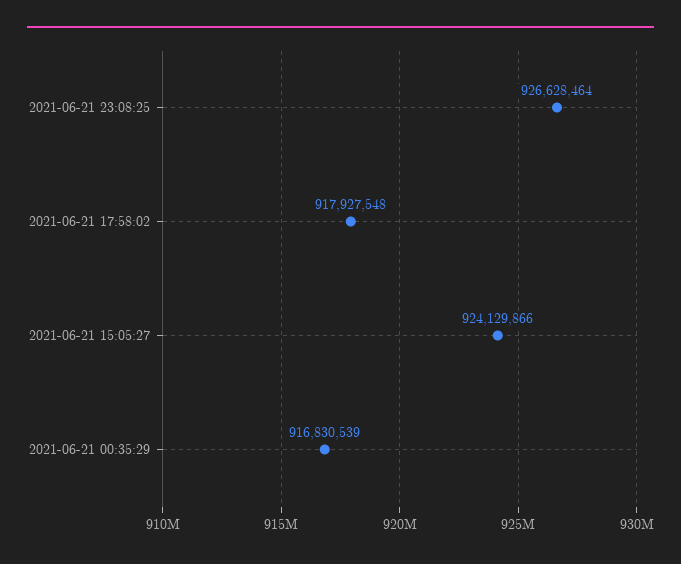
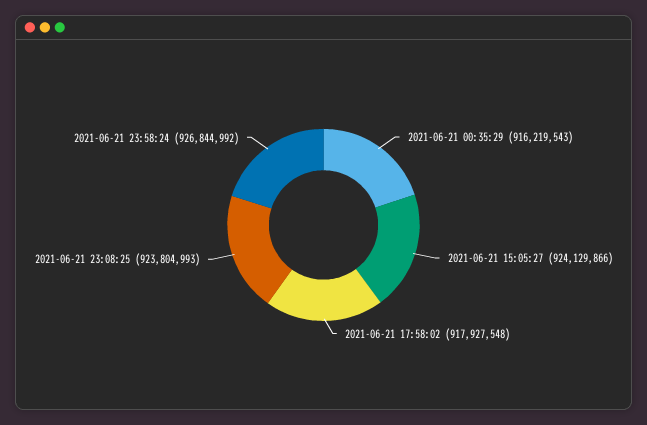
2021-06-21 23:08:25: 926628464 -> 923804993
2021-06-21 00:35:29: 916830539 -> 916219543
2021-06-21 23:58:24: none -> 926844992

